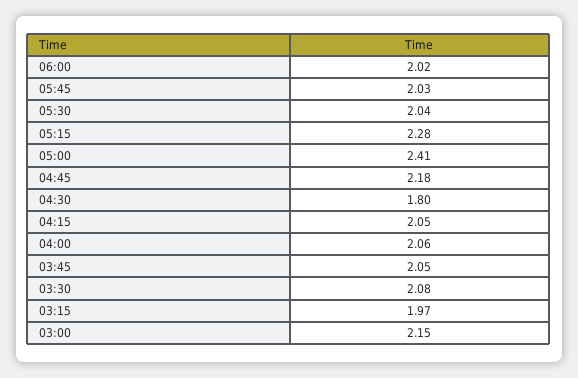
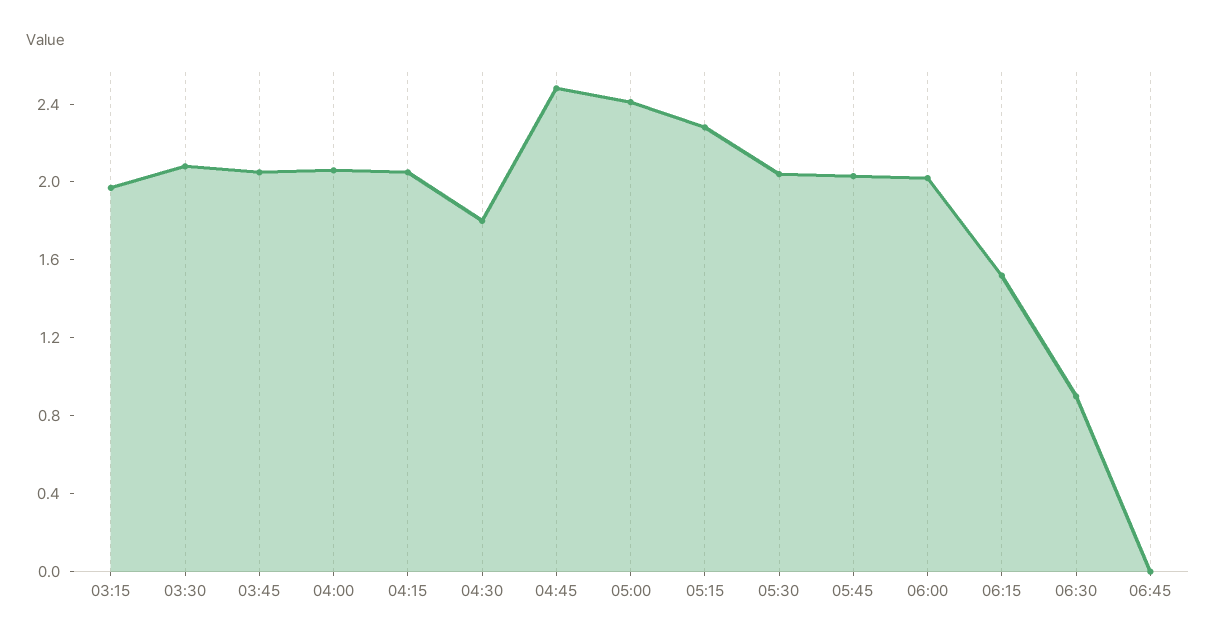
04:45: 2.18 -> 2.5
03:00: 2.15 -> none
06:15: none -> 1.5
06:30: none -> 0.9
06:45: none -> 0

